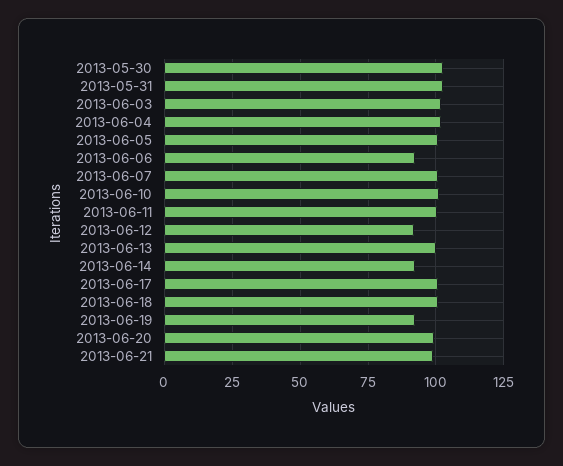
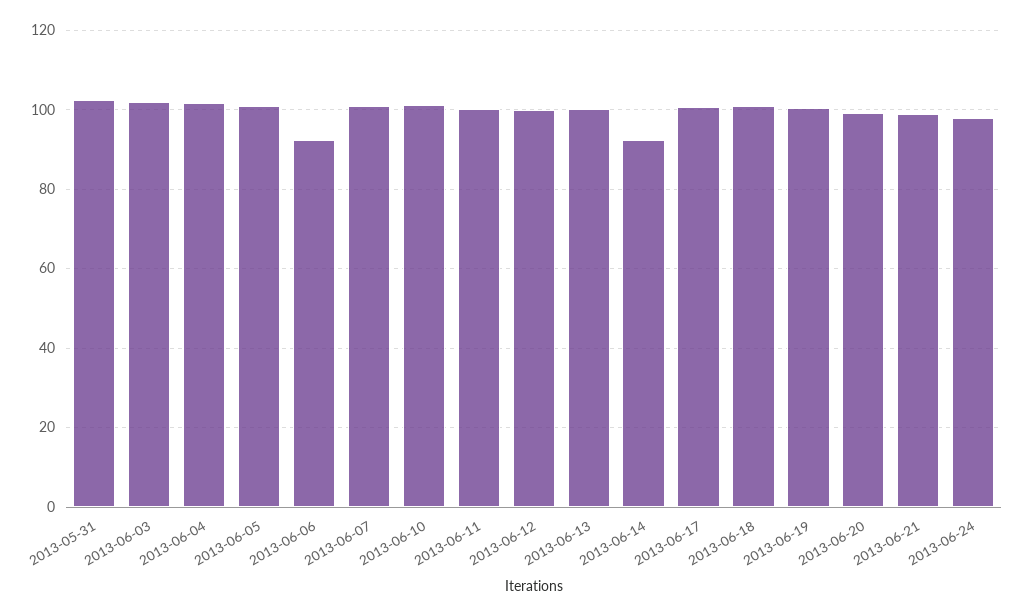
2013-05-30: 102.5 -> none
2013-06-12: 92.5 -> 100
2013-06-19: 92.5 -> 100
2013-06-24: none -> 98

